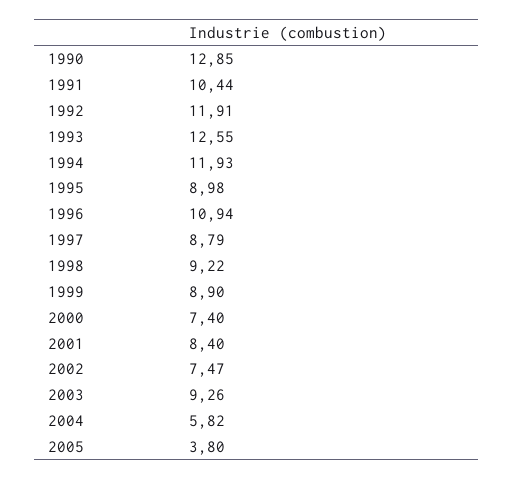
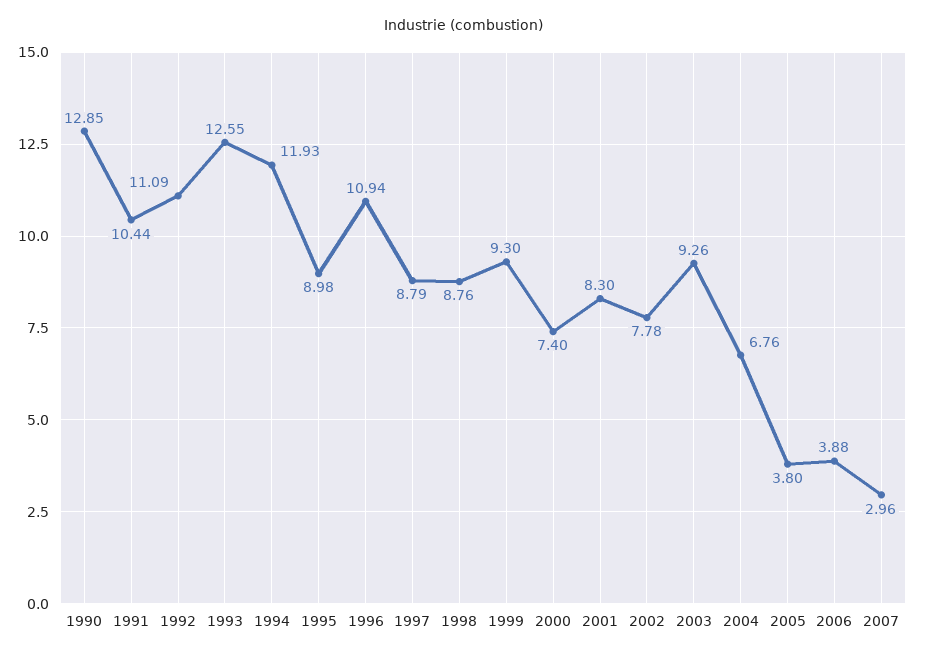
1992: 11.91 -> 11.09
1998: 9.22 -> 8.76
1999: 8.9 -> 9.3
2001: 8.4 -> 8.3
2002: 7.47 -> 7.78
2004: 5.82 -> 6.76
2006: none -> 3.88
2007: none -> 2.96

